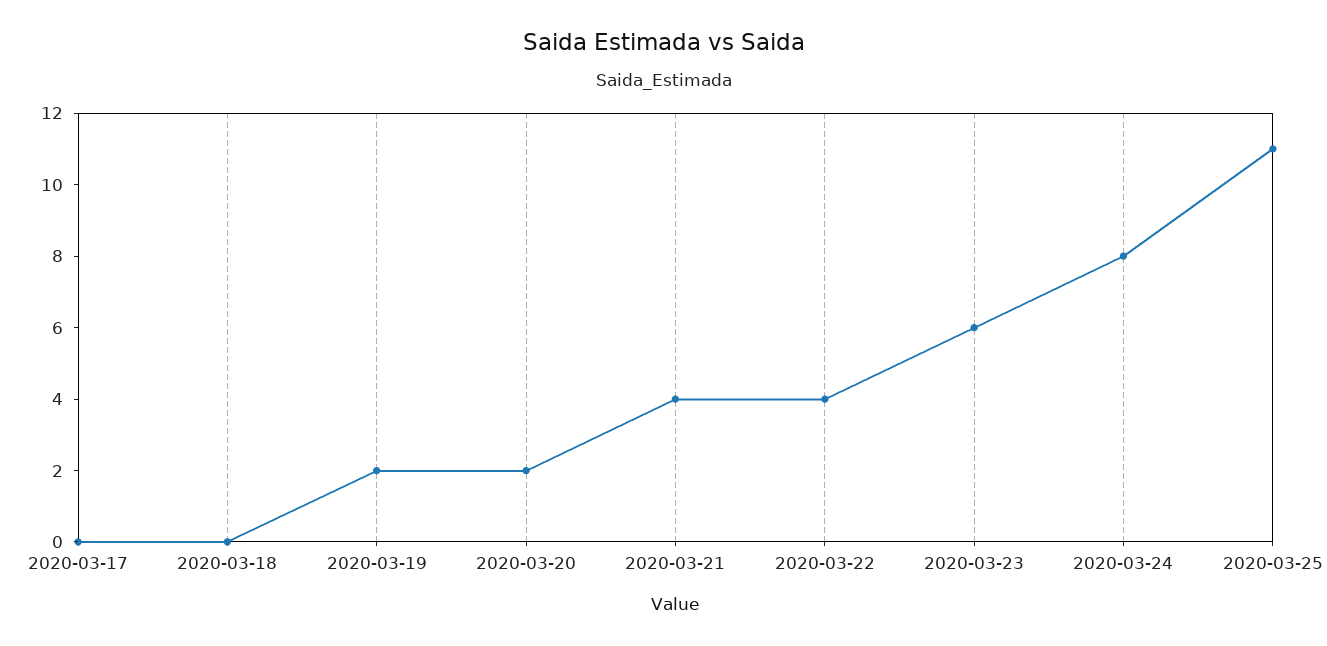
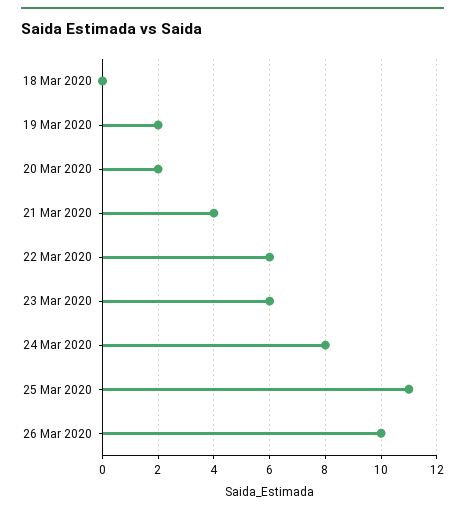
2020-03-17: 0 -> none
2020-03-22: 4 -> 6
26 Mar 2020: none -> 10

